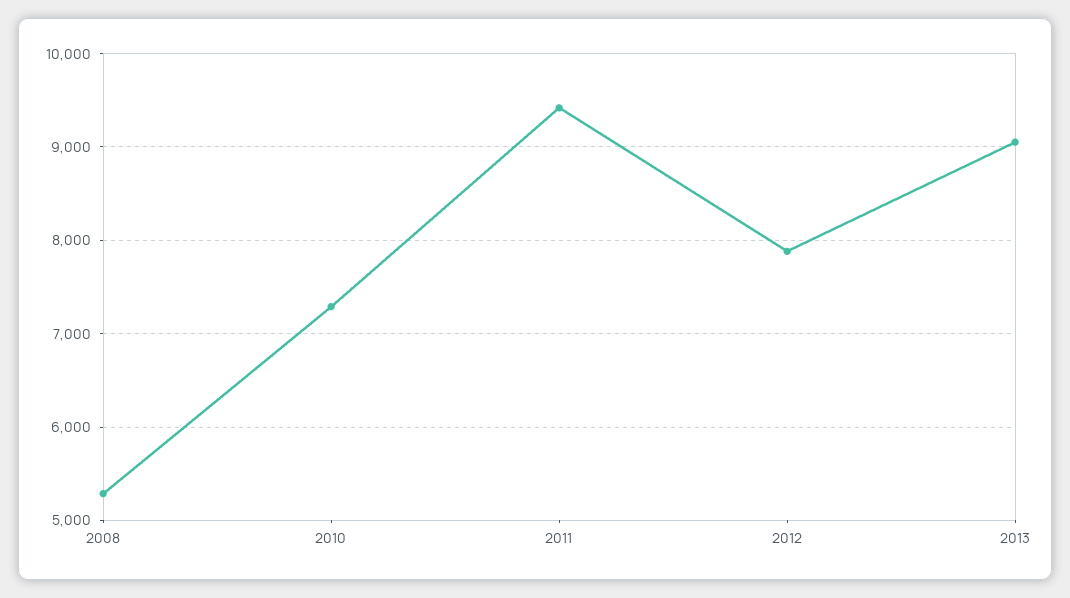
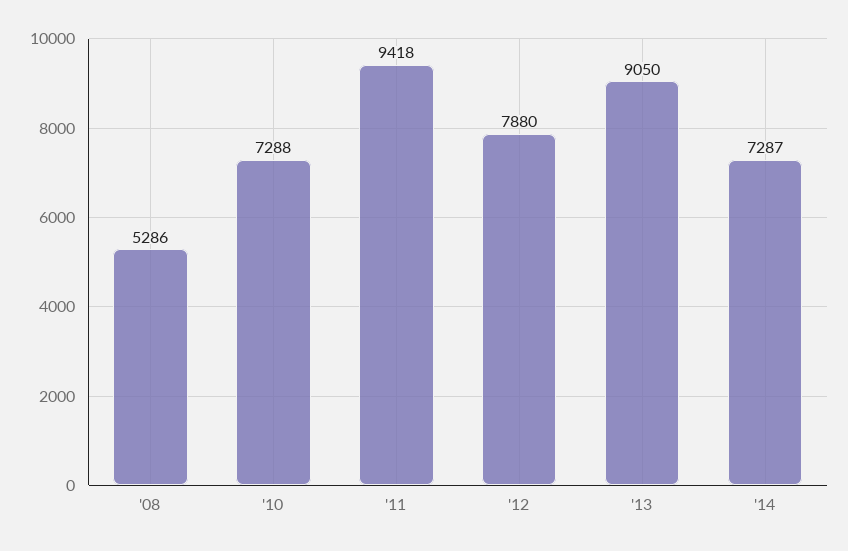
'14: none -> 7287

